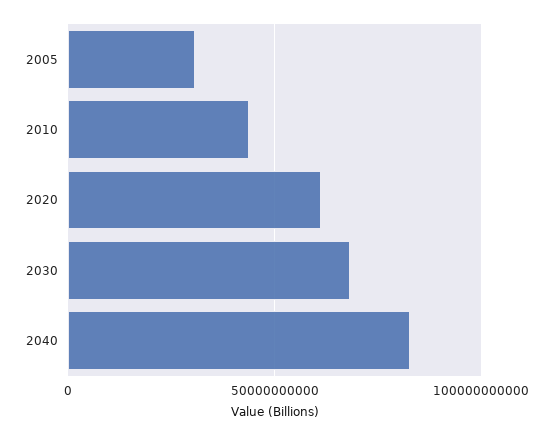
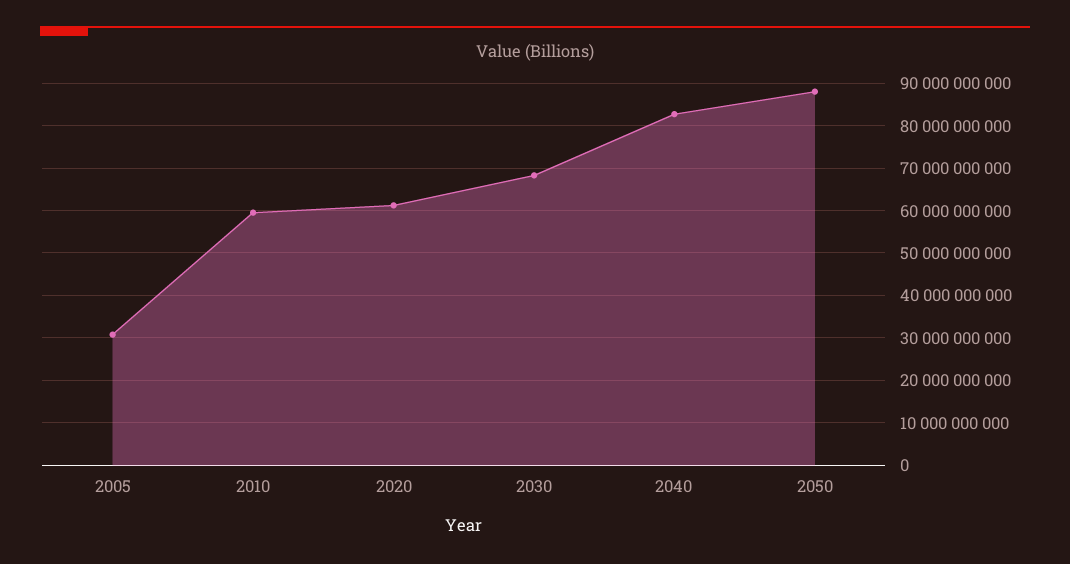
2010: 45000000000 -> 60000000000
2050: none -> 88000000000

